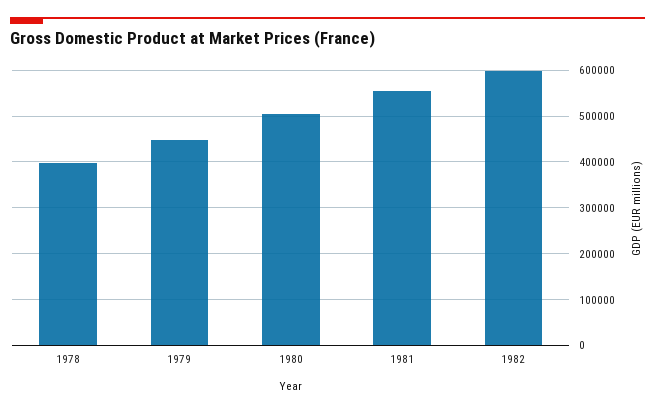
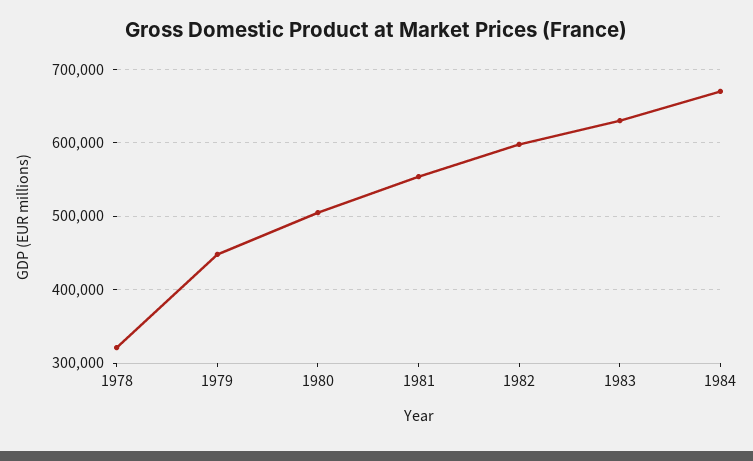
1978: 400000 -> 320000
1983: none -> 630000
1984: none -> 670000

